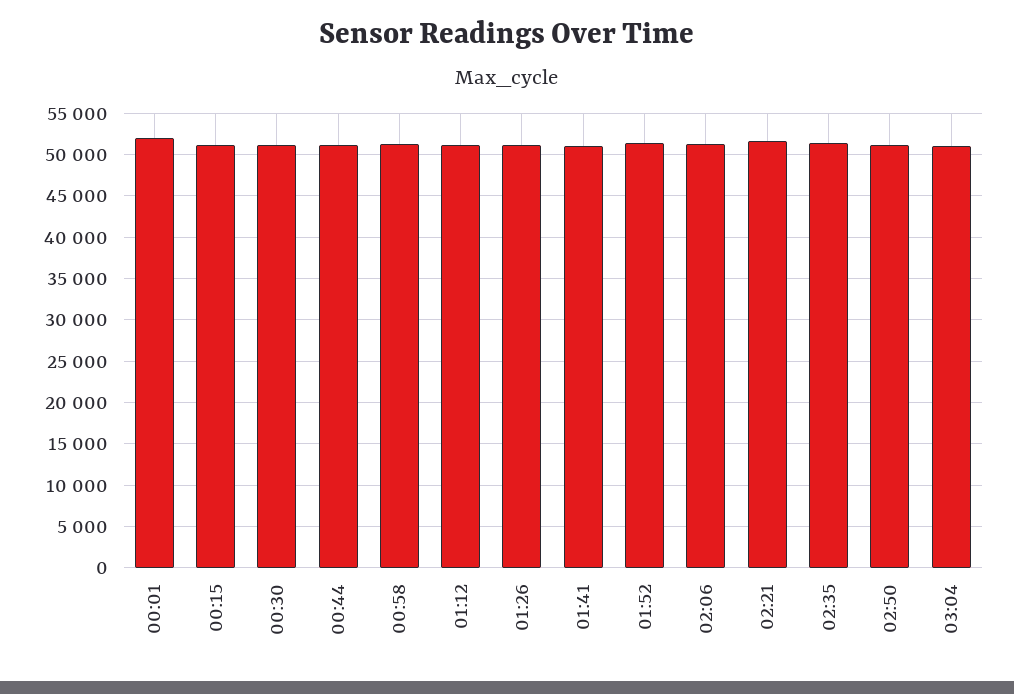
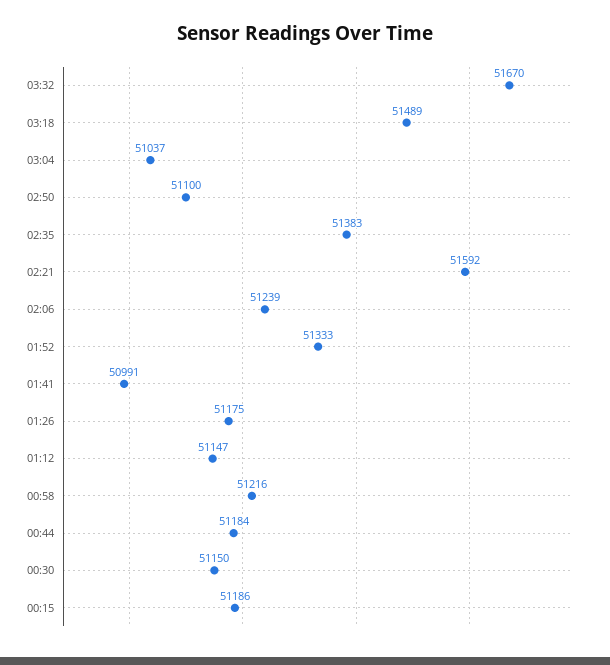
00:01: 52000 -> none
03:32: none -> 51670
03:18: none -> 51489

